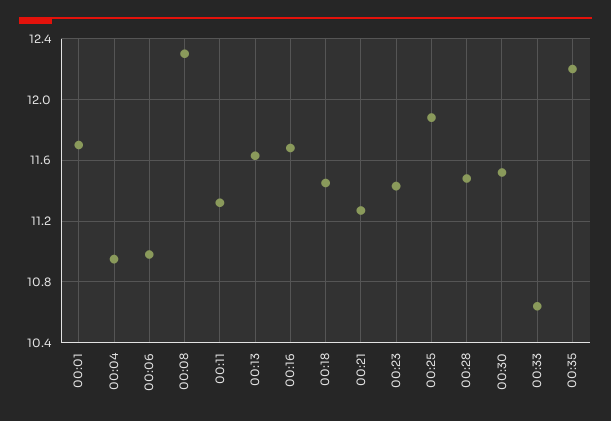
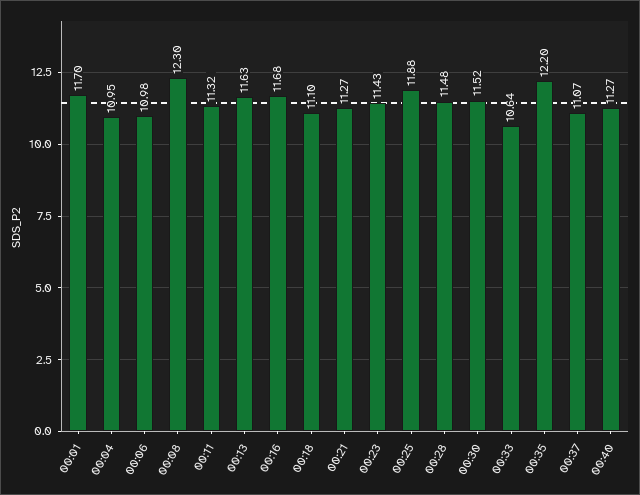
00:18: 11.45 -> 11.1
00:37: none -> 11.07
00:40: none -> 11.27

